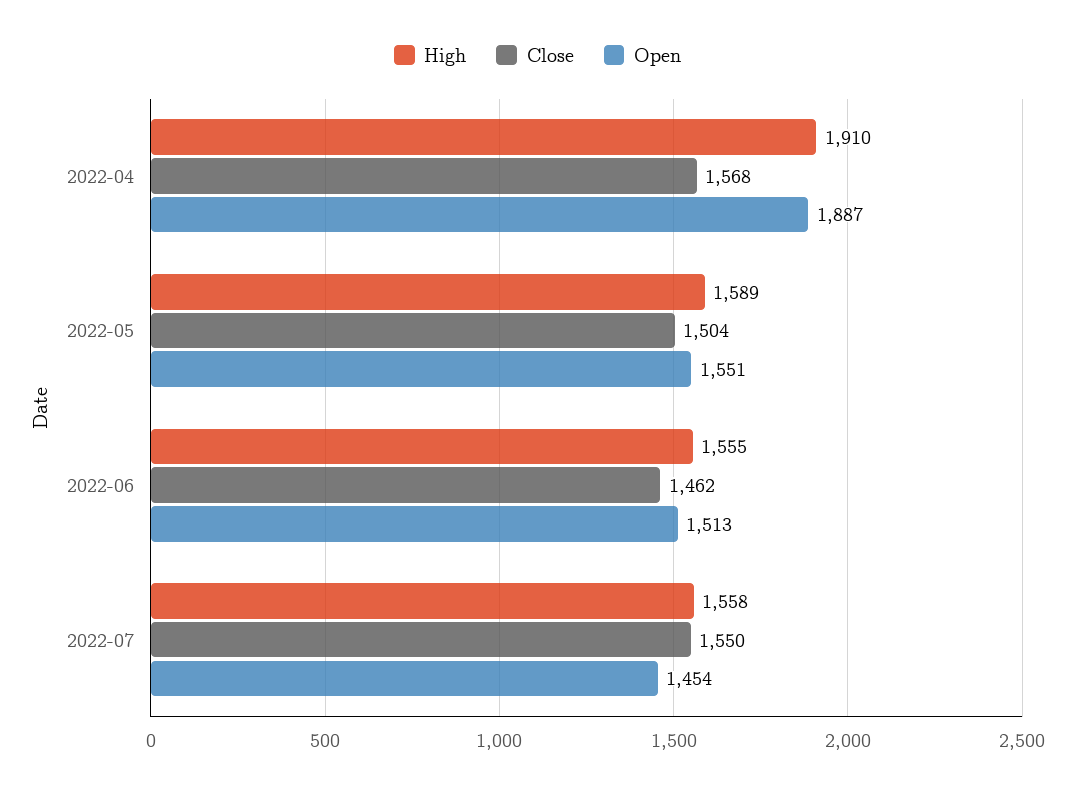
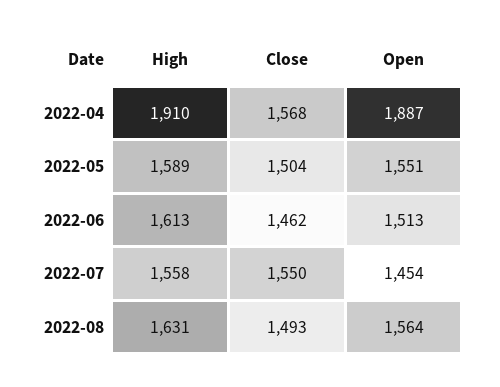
High, 2022-06: 1555 -> 1613
High, 2022-08: none -> 1631
Close, 2022-08: none -> 1493
Open, 2022-08: none -> 1564

